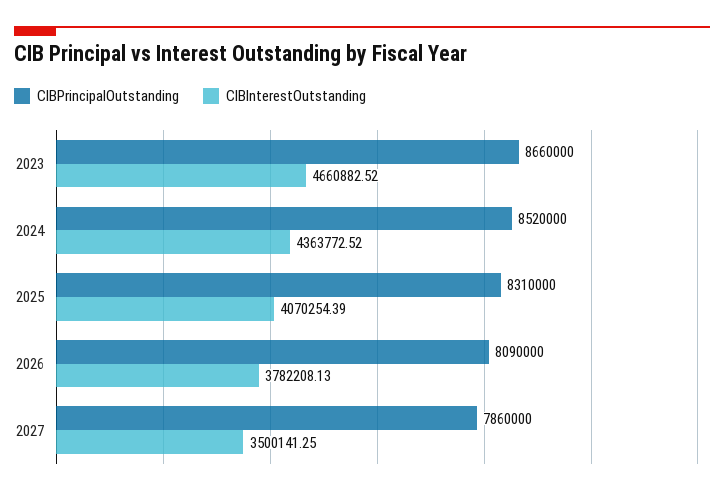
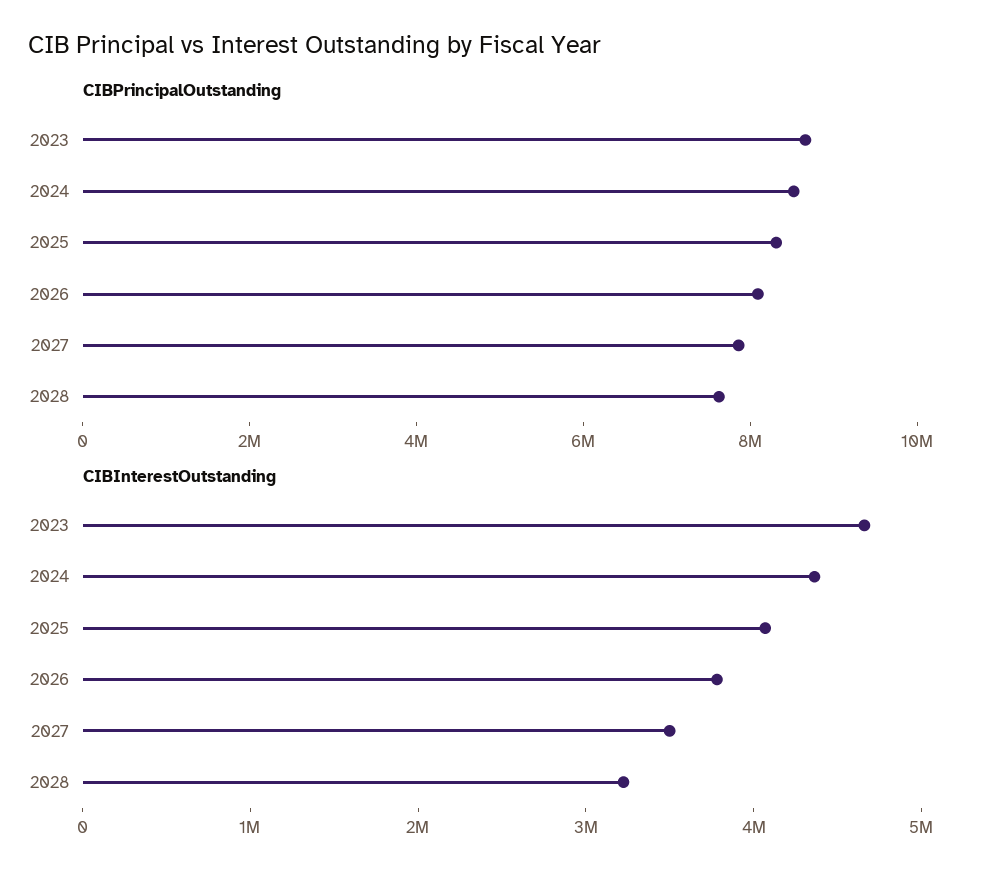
CIBPrincipalOutstanding, 2028: none -> 7500000
CIBInterestOutstanding, 2028: none -> 3200000

